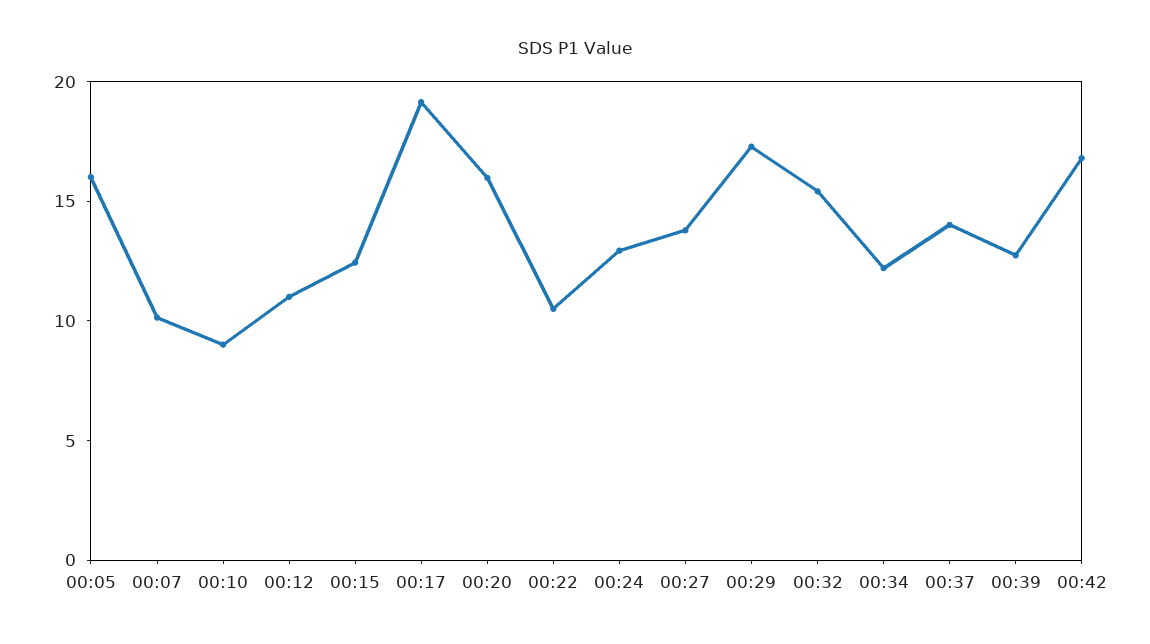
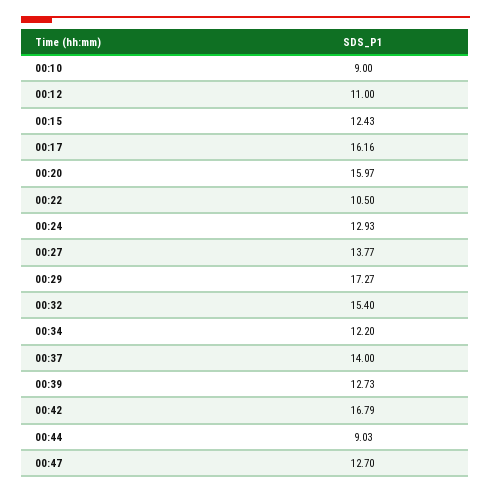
00:05: 16 -> none
00:07: 10 -> none
00:17: 19 -> 16.16
00:44: none -> 9.03
00:47: none -> 12.7

